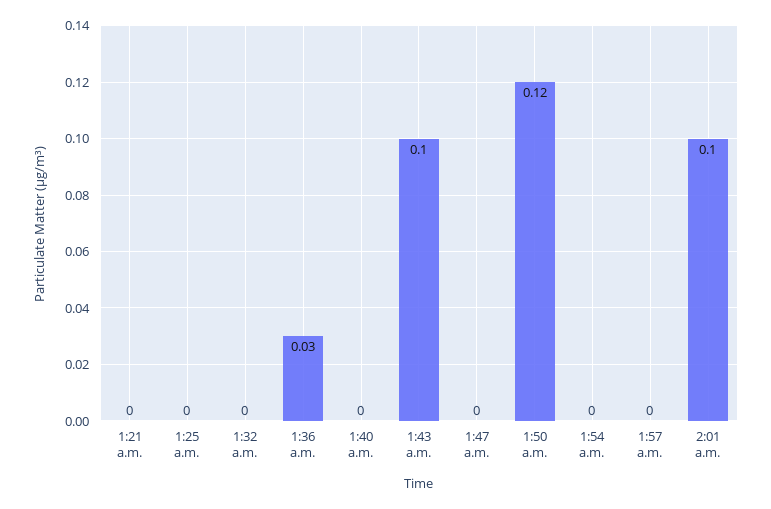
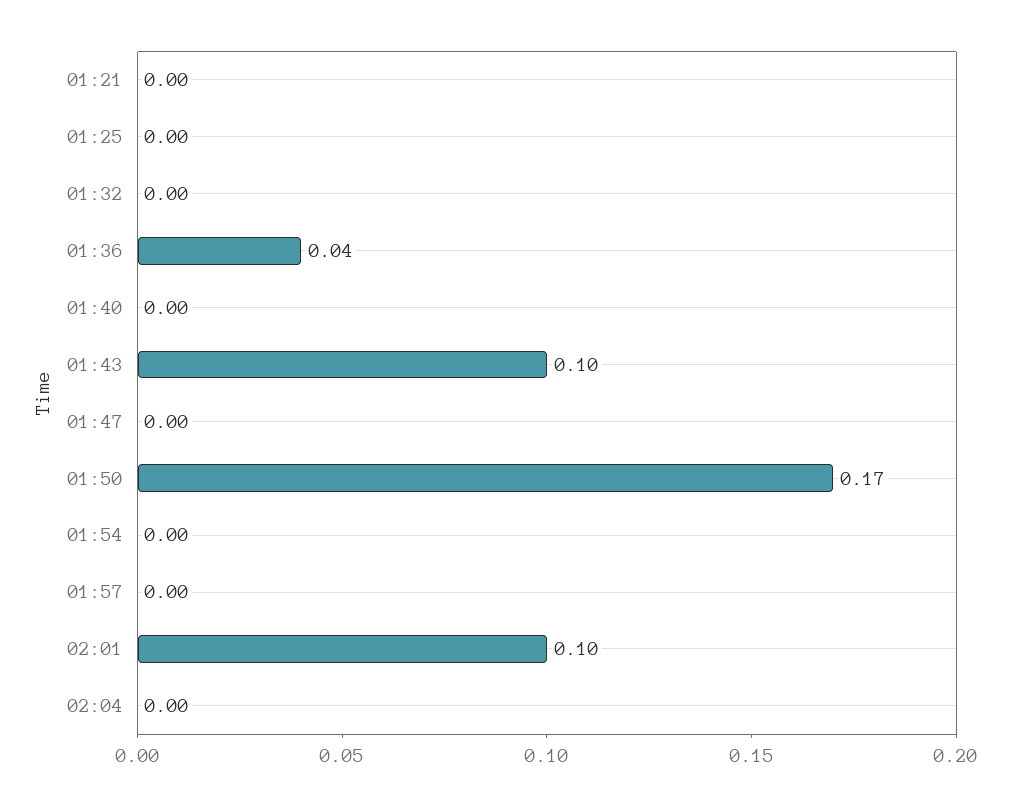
1:36 a.m.: 0.03 -> 0.04
1:50 a.m.: 0.12 -> 0.17
02:04: none -> 0

